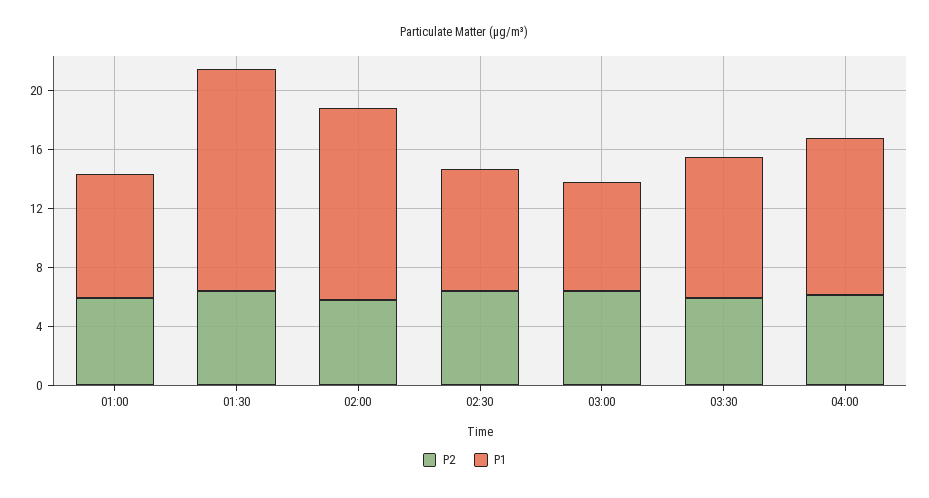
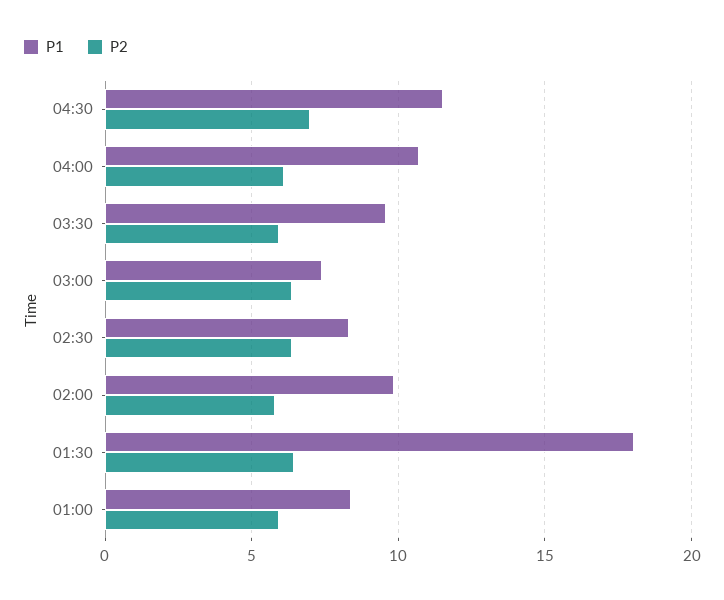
P1, 01:30: 15 -> 18
P1, 02:00: 13 -> 10
P1, 04:30: none -> 11.5
P2, 04:30: none -> 7

